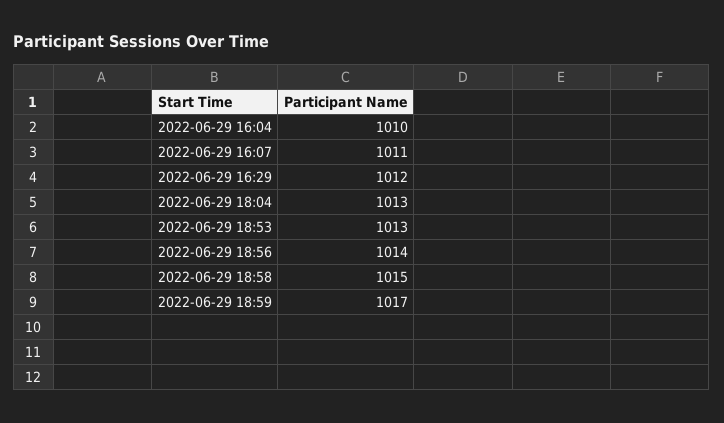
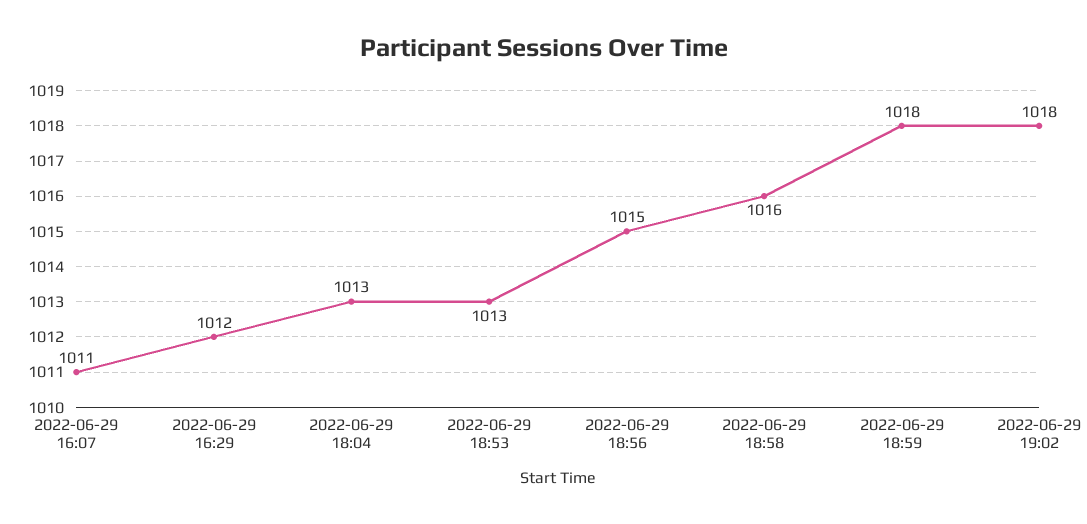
2022-06-29 16:04: 1010 -> none
2022-06-29 18:56: 1014 -> 1015
2022-06-29 18:58: 1015 -> 1016
2022-06-29 18:59: 1017 -> 1018
2022-06-29 19:02: none -> 1018

